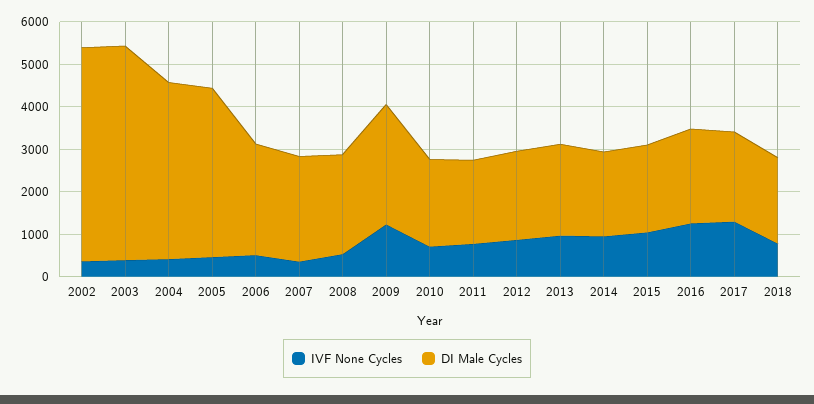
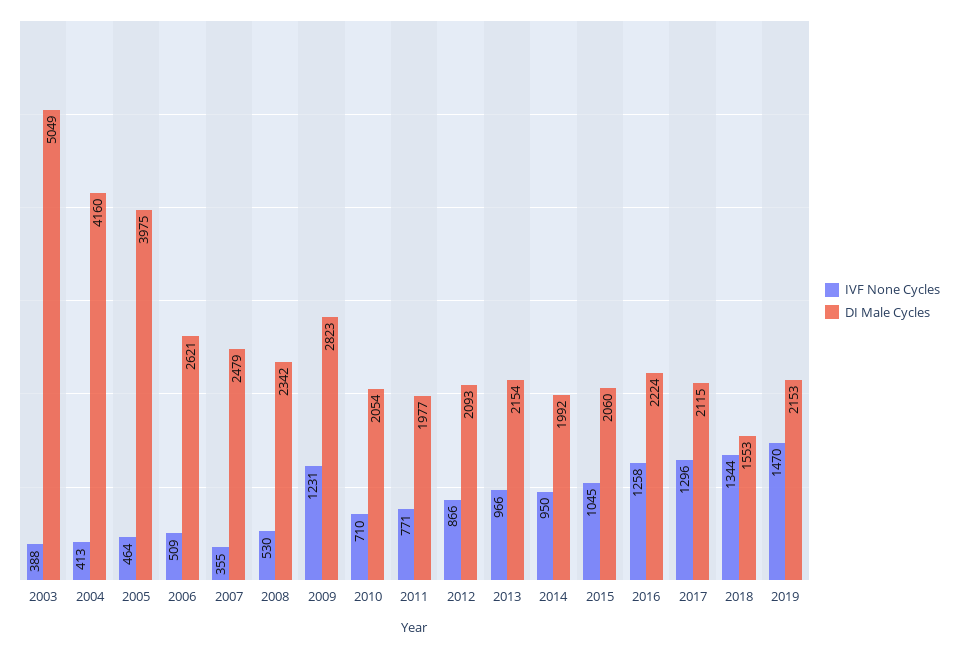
IVF None Cycles, 2002: 400 -> none
DI Male Cycles, 2002: 5000 -> none
IVF None Cycles, 2018: 800 -> 1344
DI Male Cycles, 2018: 2000 -> 1553
IVF None Cycles, 2019: none -> 1470
DI Male Cycles, 2019: none -> 2153

